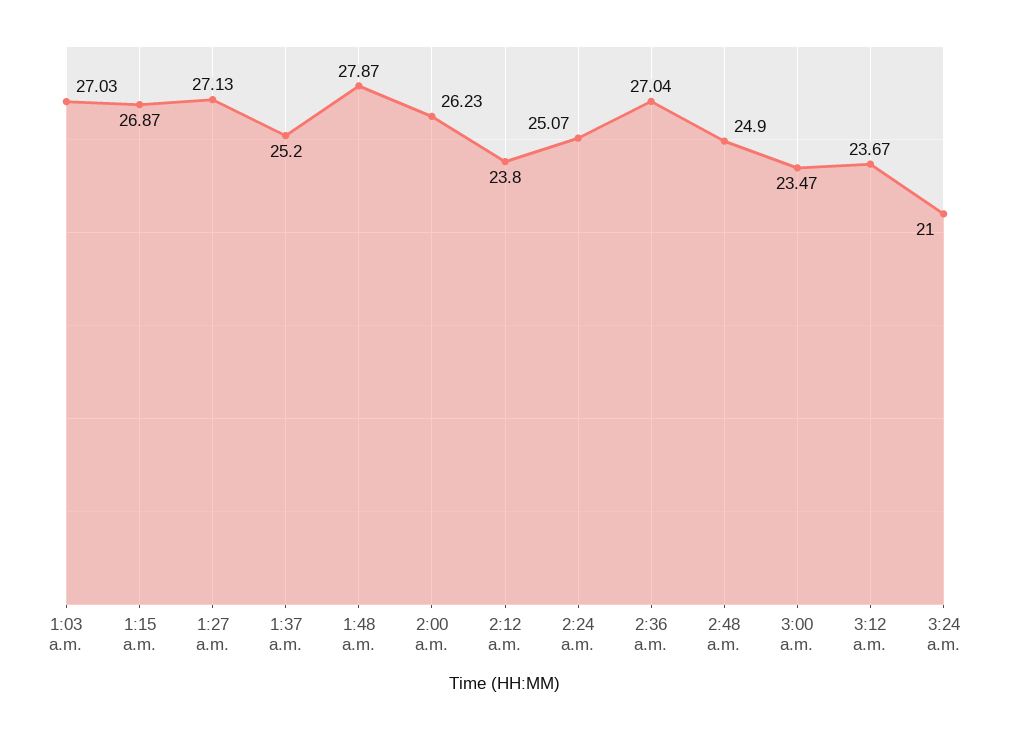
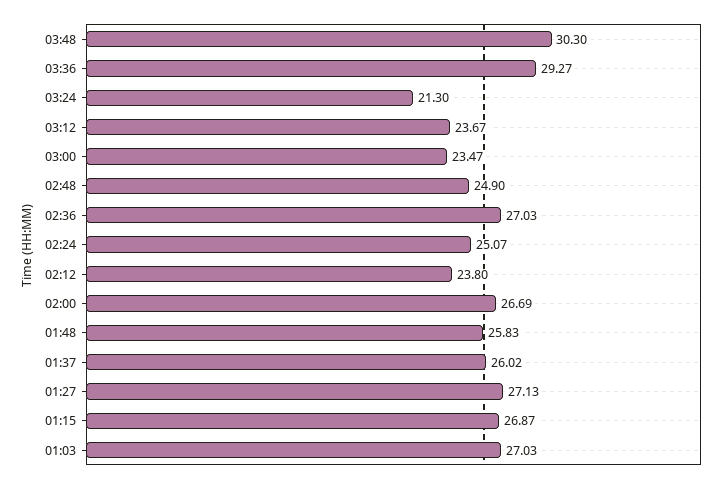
1:37 a.m.: 25.2 -> 26.02
1:48 a.m.: 27.87 -> 25.83
2:00 a.m.: 26.23 -> 26.69
2:36 a.m.: 27.04 -> 27.03
3:24 a.m.: 21 -> 21.3
03:48: none -> 30.3
03:36: none -> 29.27

